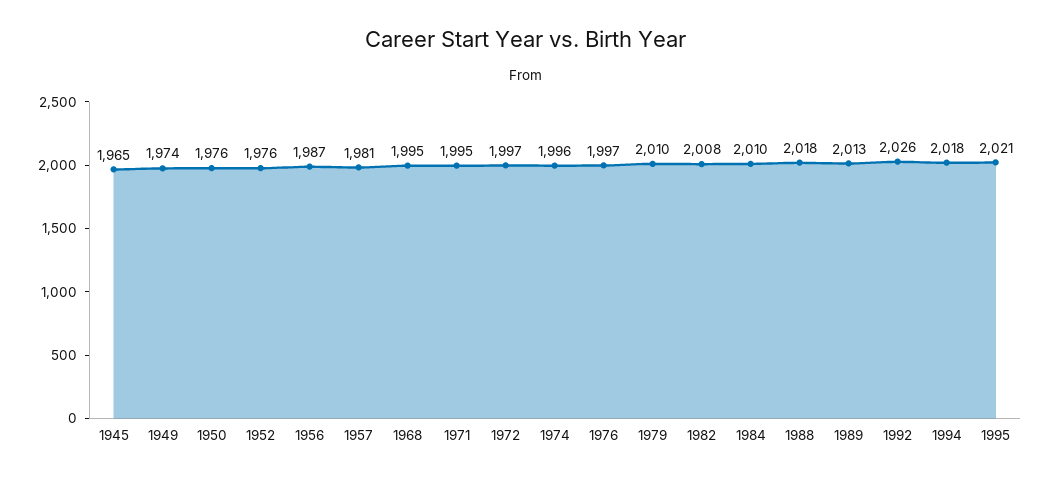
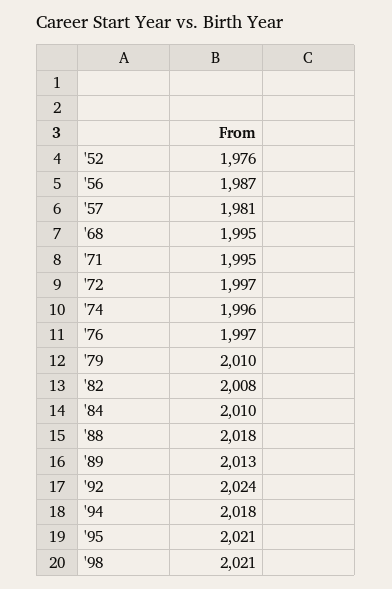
1945: 1965 -> none
1949: 1974 -> none
1950: 1976 -> none
1992: 2026 -> 2024
'98: none -> 2021

